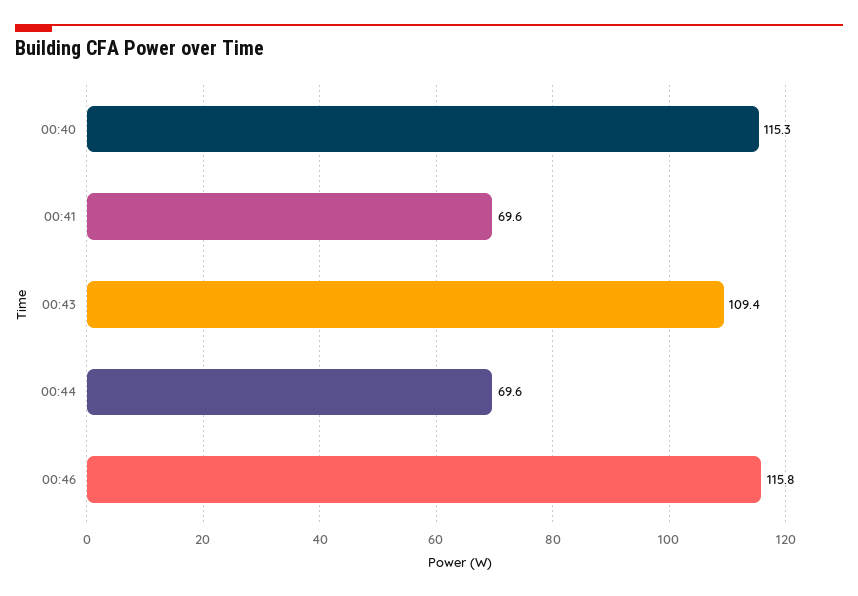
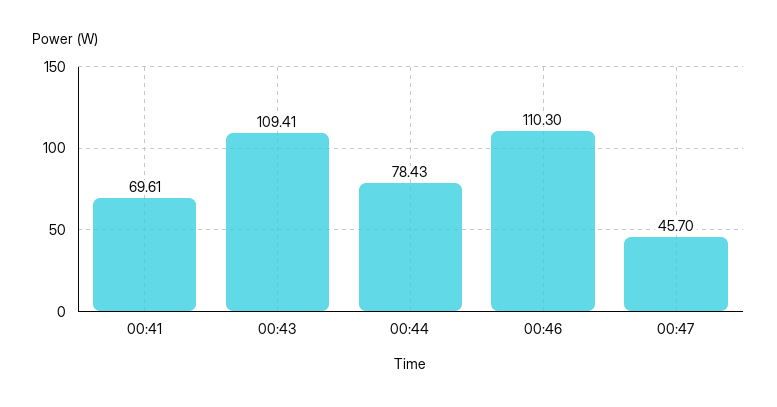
00:40: 115.3 -> none
00:44: 69.6 -> 78.43
00:46: 115.8 -> 110.3
00:47: none -> 45.7

